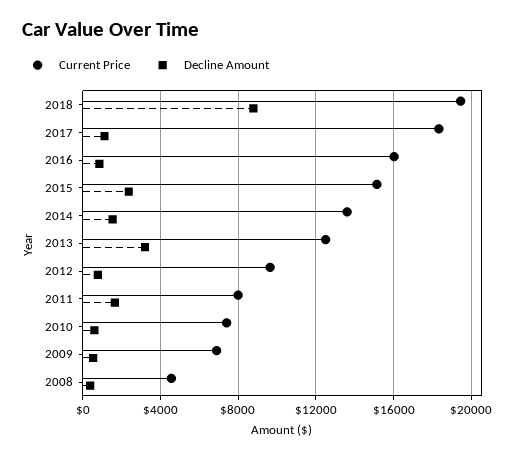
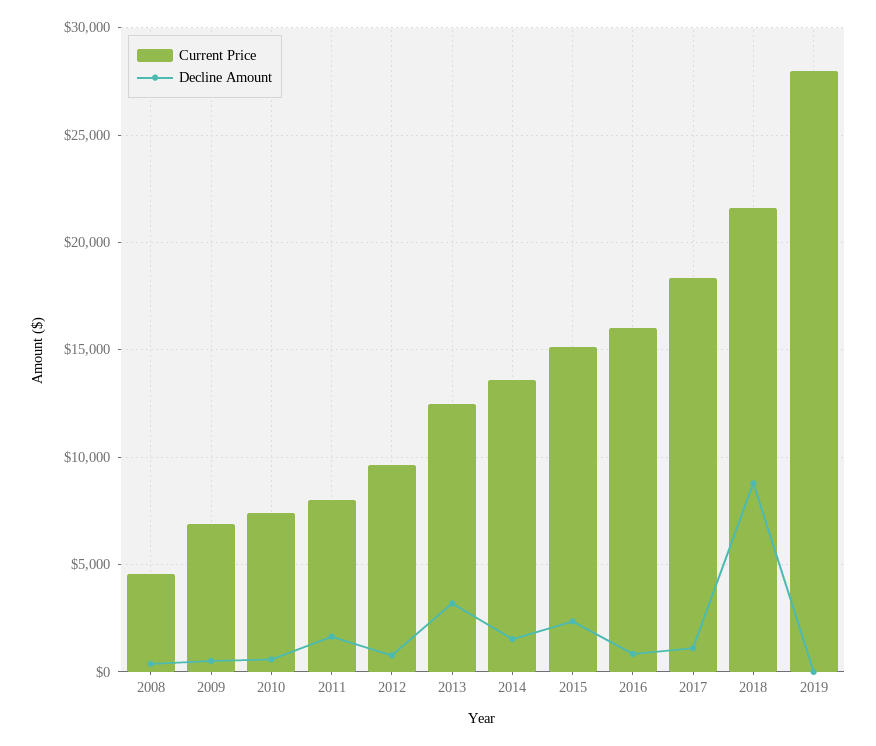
Current Price, 2018: 19500 -> 21500
Current Price, 2019: none -> 28000
Decline Amount, 2019: none -> 0

